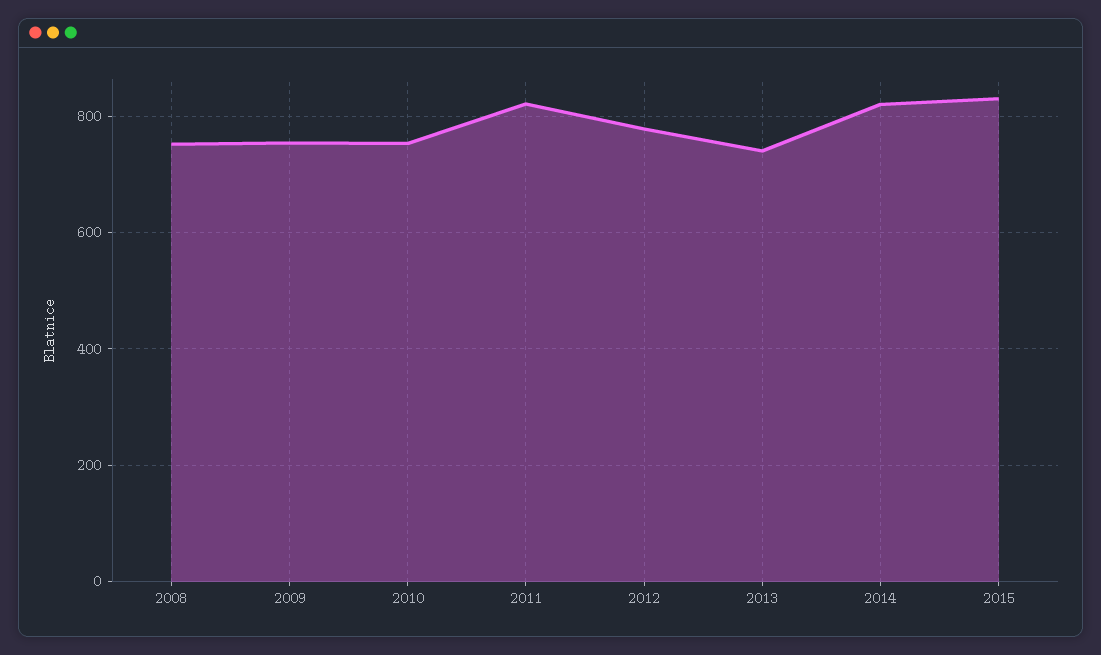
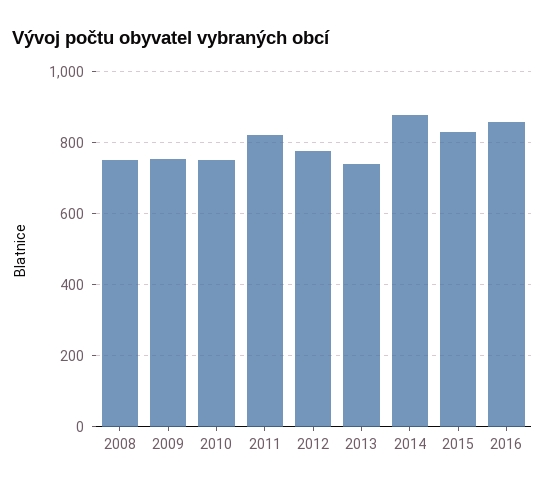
2014: 820 -> 880
2016: none -> 860

